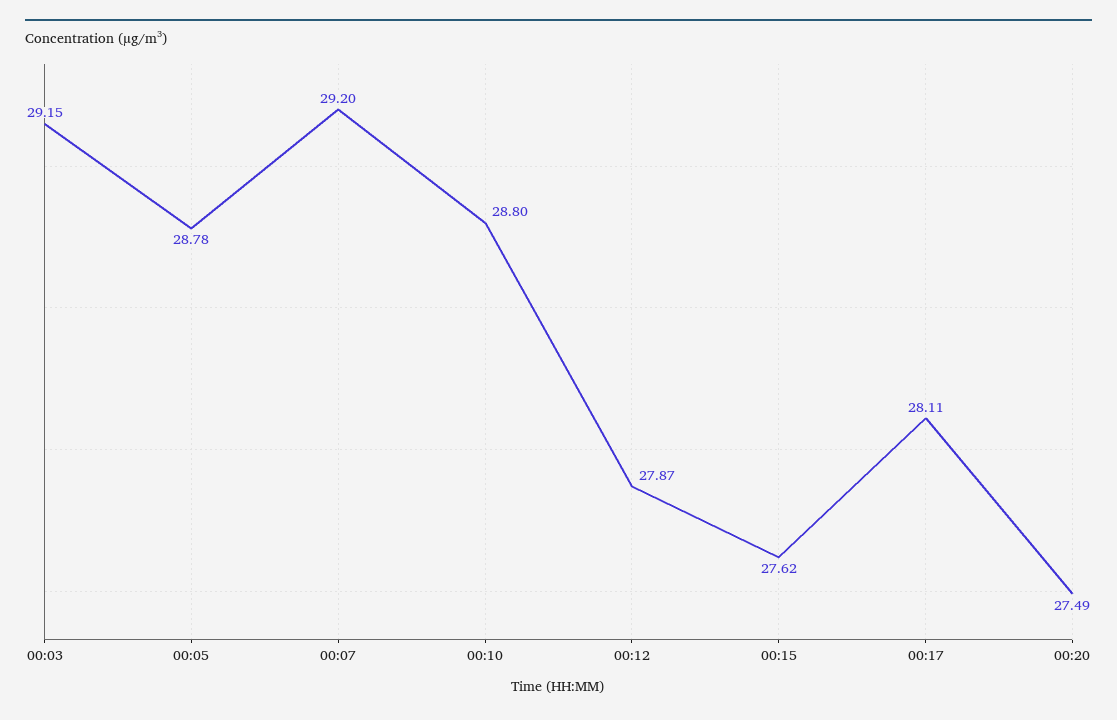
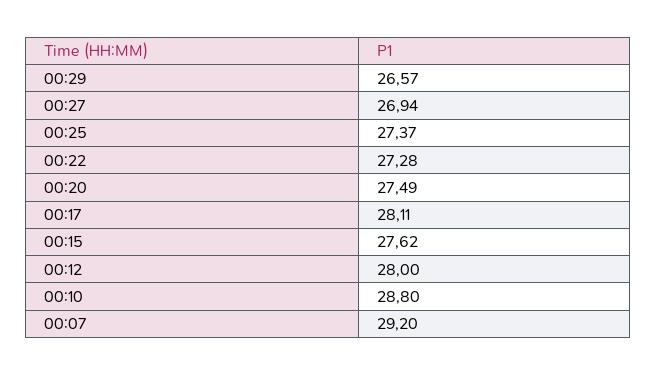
00:03: 29.15 -> none
00:05: 28.78 -> none
00:12: 27.87 -> 28
00:29: none -> 26.57
00:27: none -> 26.94
00:25: none -> 27.37
00:22: none -> 27.28

